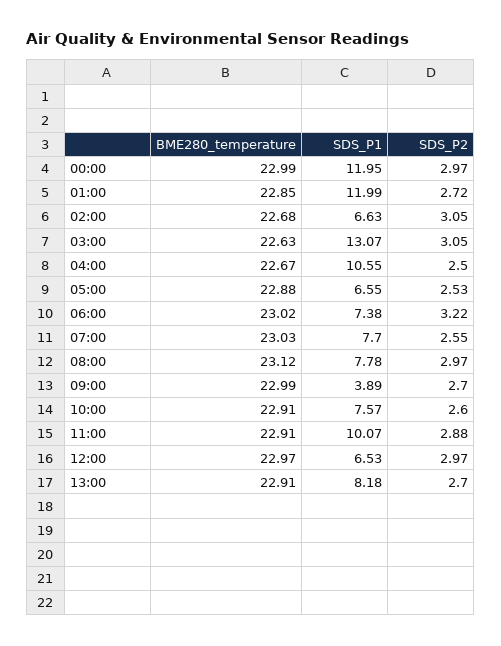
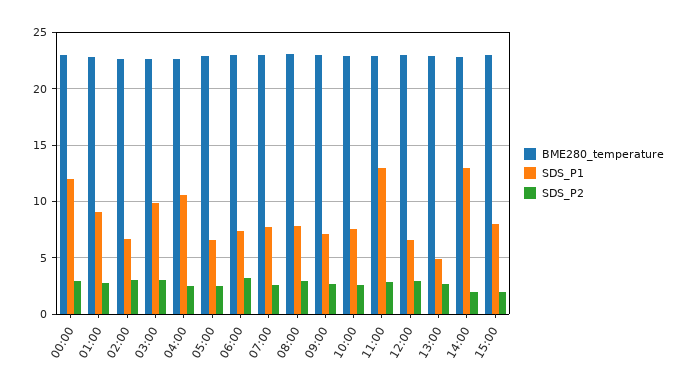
SDS_P1, 01:00: 11.99 -> 9
SDS_P1, 03:00: 13.07 -> 10
SDS_P1, 09:00: 3.89 -> 7
SDS_P1, 11:00: 10.07 -> 13
SDS_P1, 13:00: 8.18 -> 5
BME280_temperature, 14:00: none -> 23
SDS_P1, 14:00: none -> 13
SDS_P2, 14:00: none -> 2
BME280_temperature, 15:00: none -> 23
SDS_P1, 15:00: none -> 8
SDS_P2, 15:00: none -> 2

